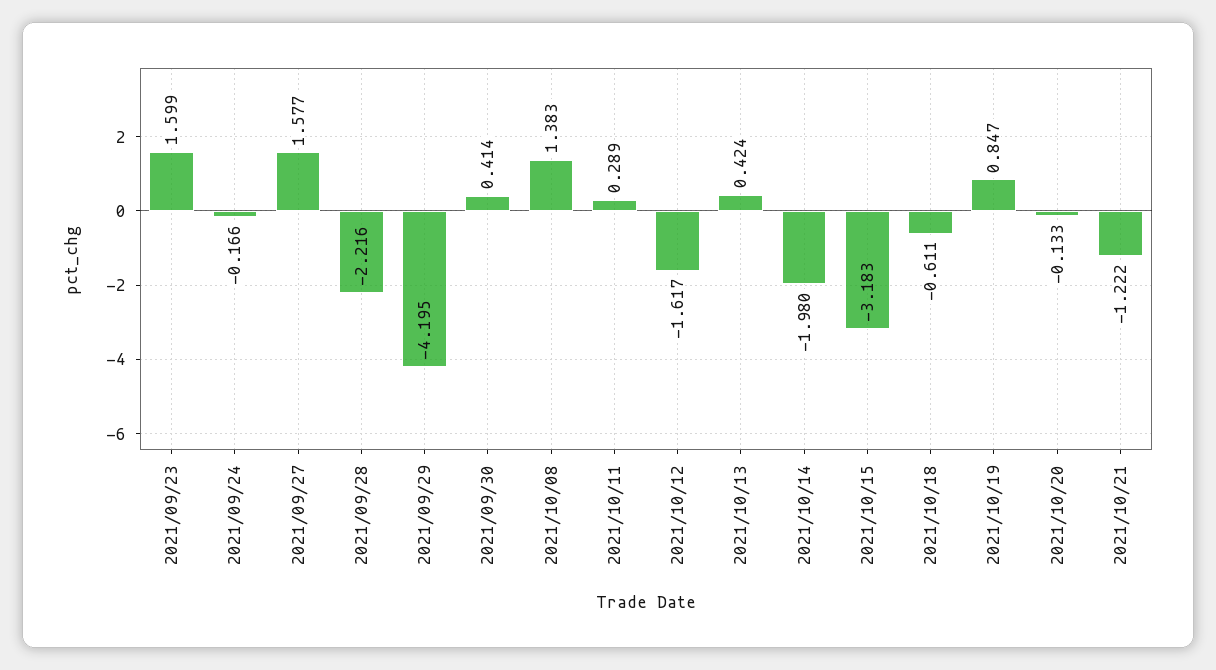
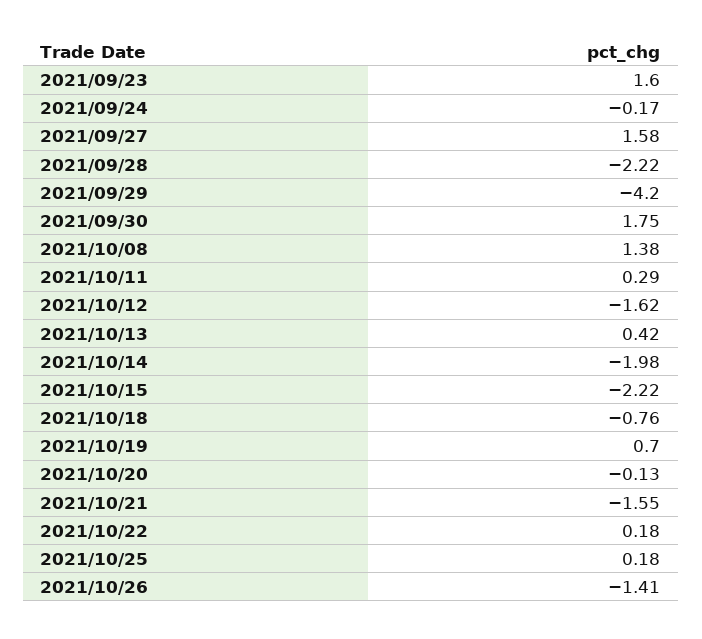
2021/09/30: 0.414 -> 1.75
2021/10/15: -3.183 -> -2.22
2021/10/18: -0.611 -> -0.76
2021/10/19: 0.847 -> 0.7
2021/10/21: -1.222 -> -1.55
2021/10/22: none -> 0.18
2021/10/25: none -> 0.18
2021/10/26: none -> -1.41

